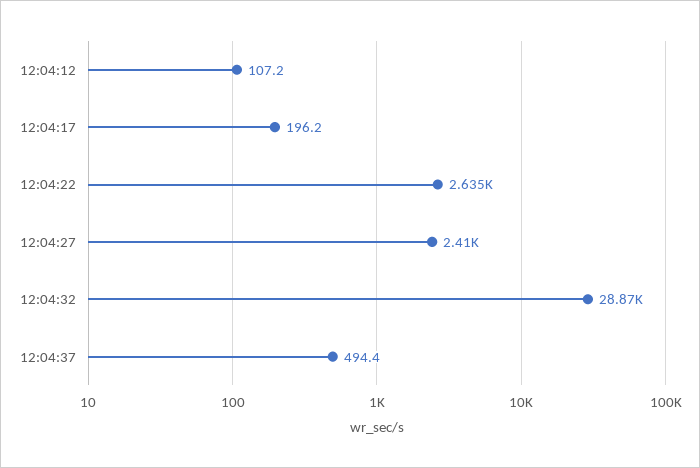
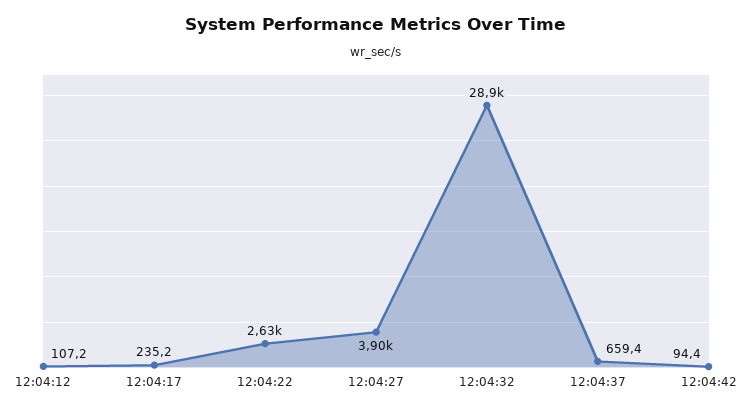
12:04:17: 196.2 -> 235.2
12:04:27: 2410 -> 3900
12:04:37: 494.4 -> 659.4
12:04:42: none -> 94.4

